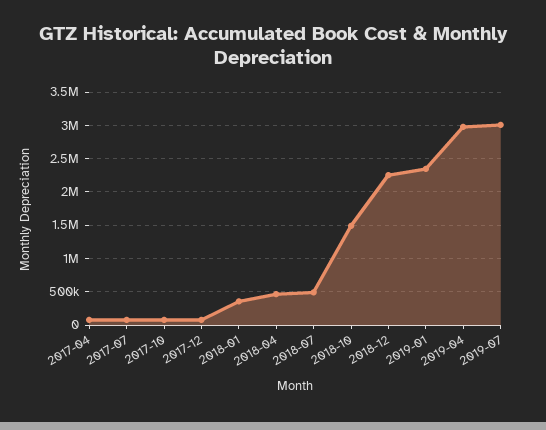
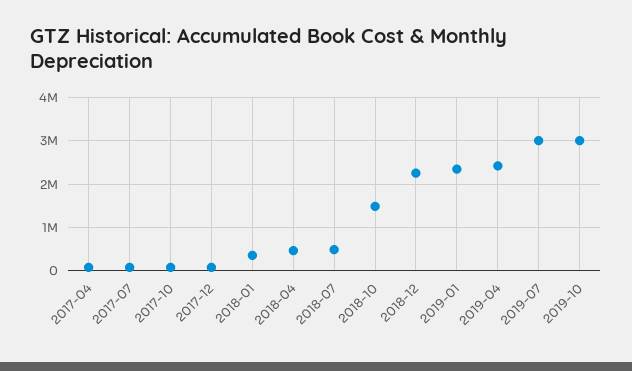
2019-04: 3000000 -> 2400000
2019-10: none -> 3000000

